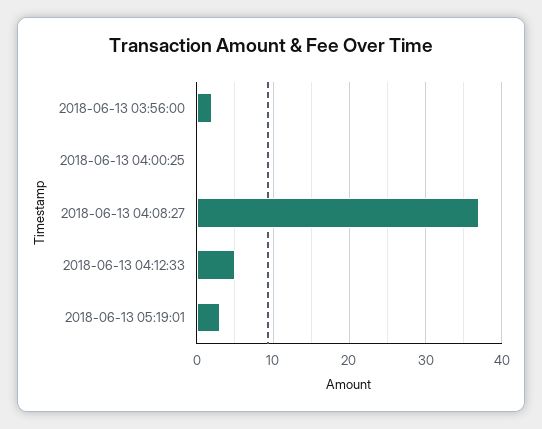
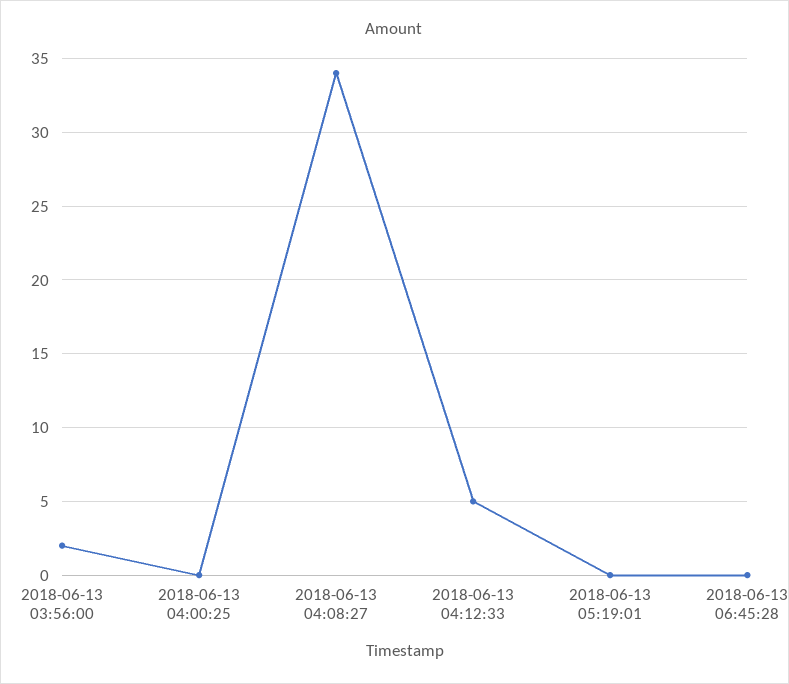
2018-06-13 04:08:27: 37 -> 34
2018-06-13 05:19:01: 3 -> 0
2018-06-13 06:45:28: none -> 0

